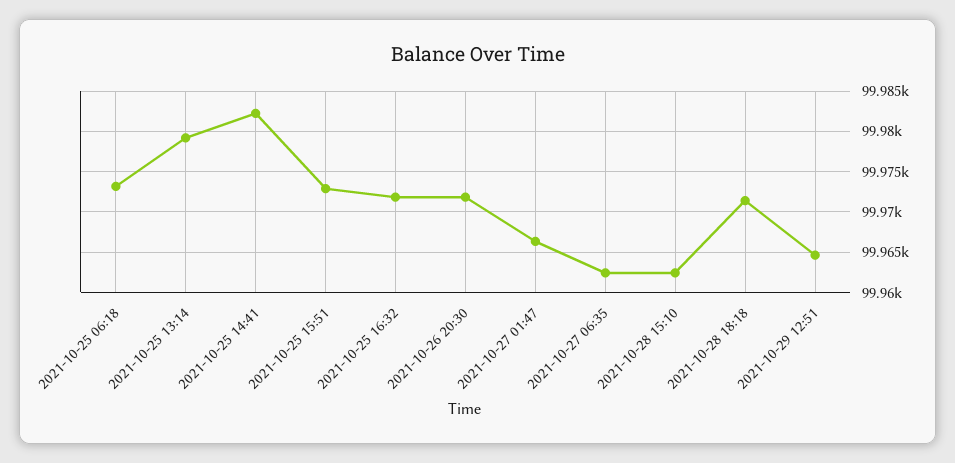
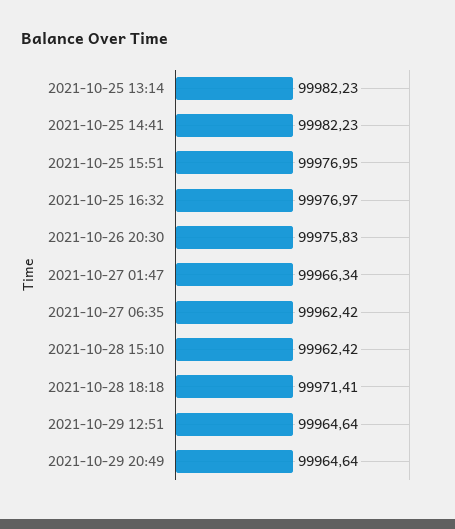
2021-10-25 06:18: 99973 -> none
2021-10-25 13:14: 99979 -> 99982.23
2021-10-25 15:51: 99973 -> 99976.95
2021-10-25 16:32: 99972 -> 99976.97
2021-10-26 20:30: 99972 -> 99975.83
2021-10-29 20:49: none -> 99964.64

